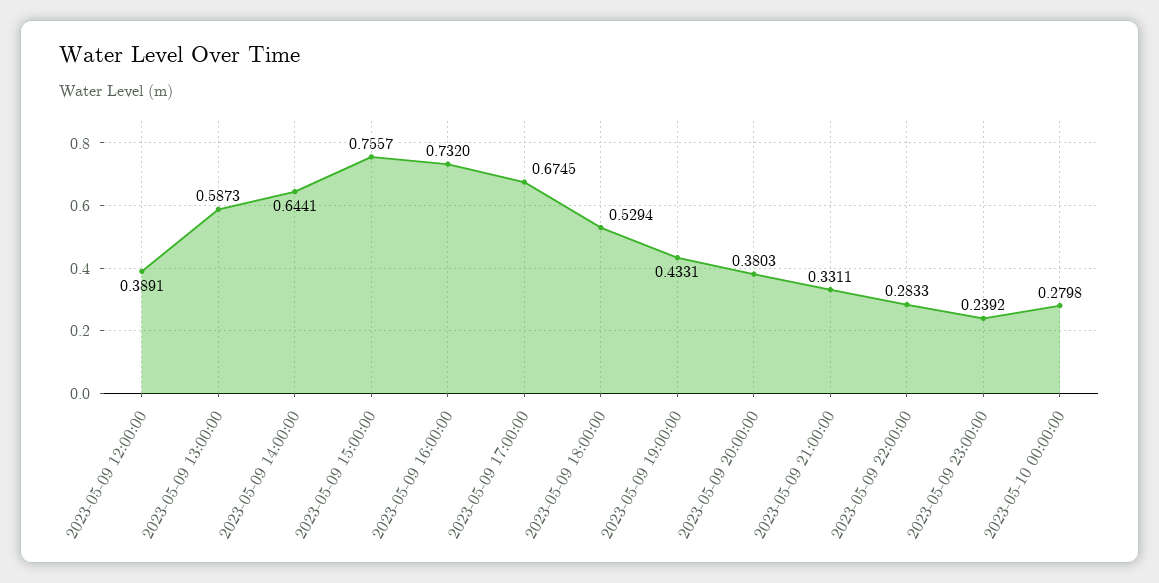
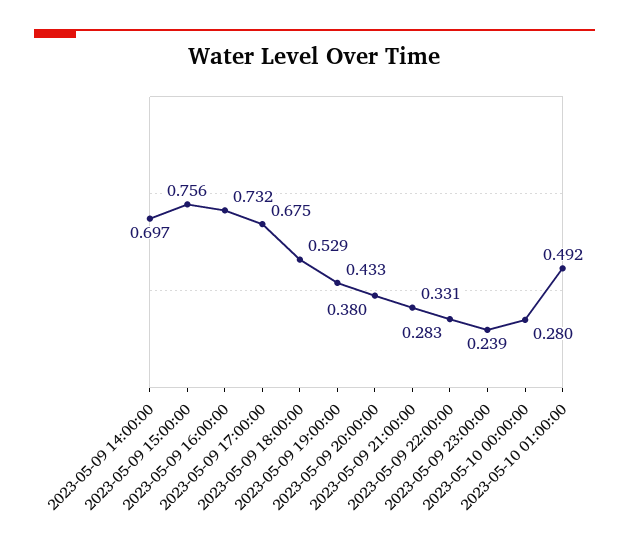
2023-05-09 12:00:00: 0.3891 -> none
2023-05-09 13:00:00: 0.5873 -> none
2023-05-09 14:00:00: 0.6441 -> 0.697
2023-05-10 01:00:00: none -> 0.492

